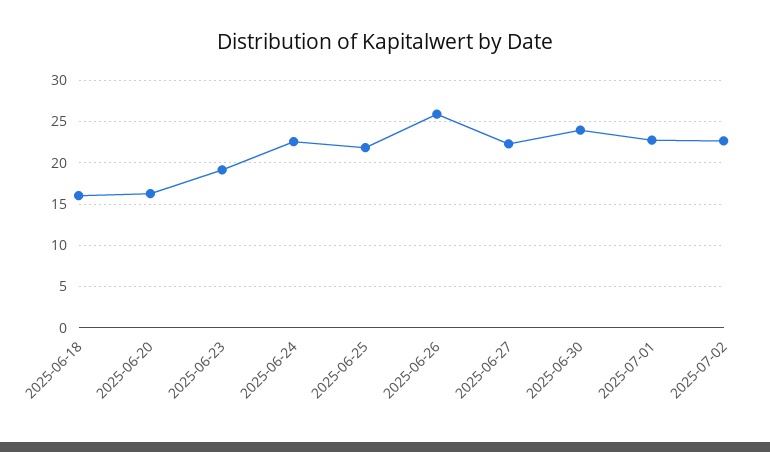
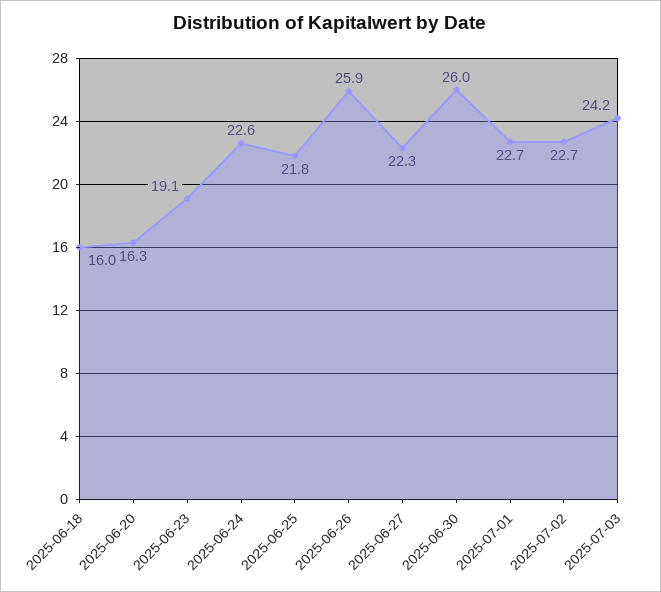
2025-06-30: 24 -> 26
2025-07-03: none -> 24.2

